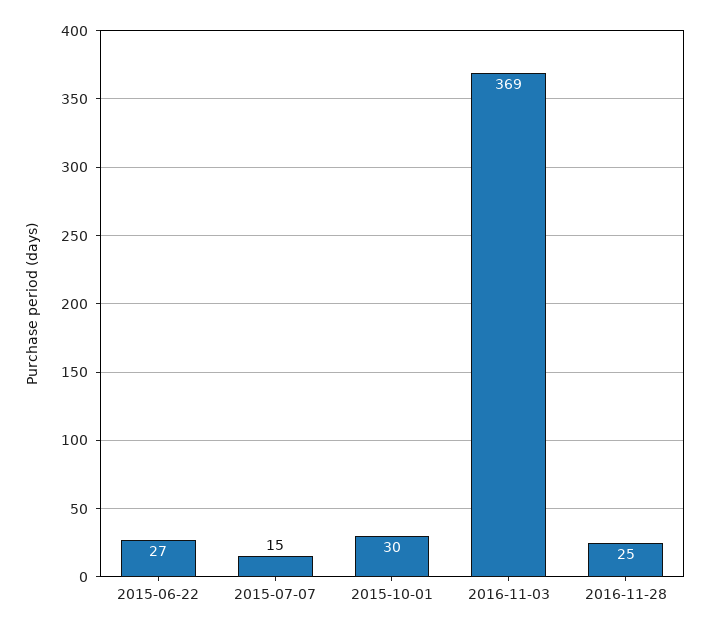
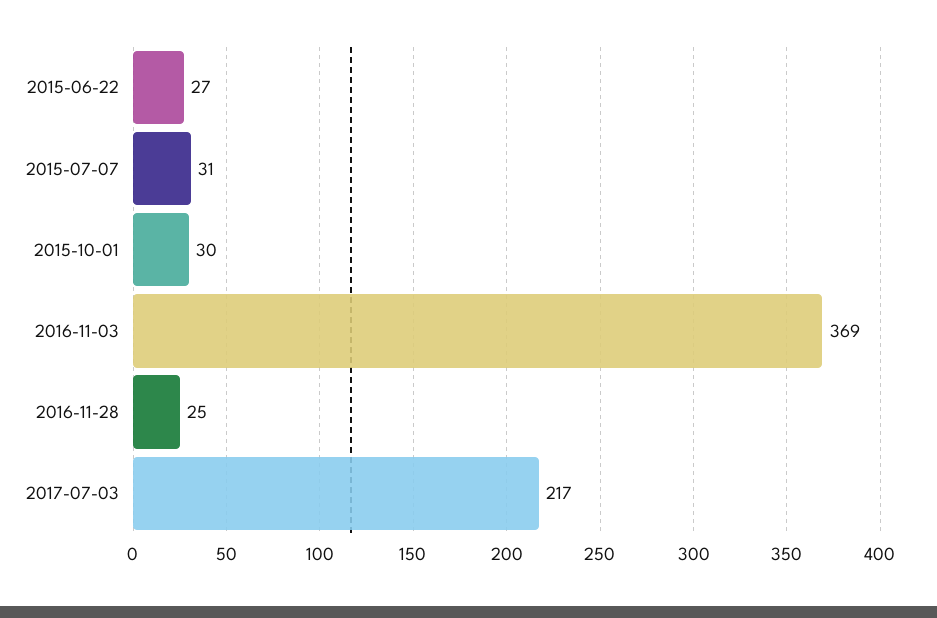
2015-07-07: 15 -> 31
2017-07-03: none -> 217

